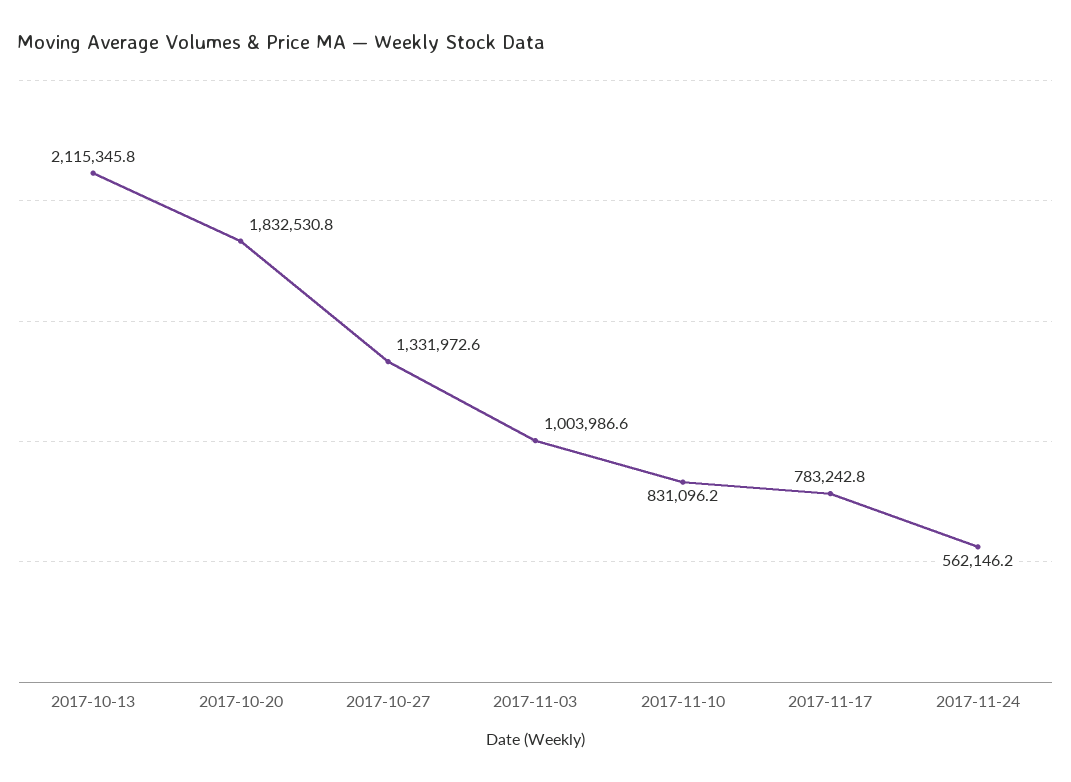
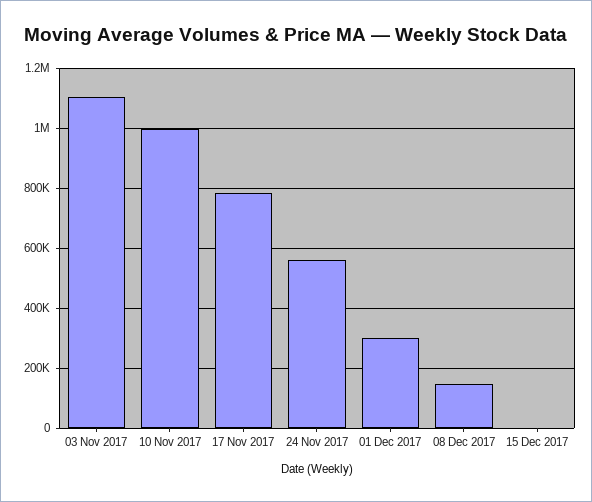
2017-10-13: 2115345.8 -> none
2017-10-20: 1832530.8 -> none
2017-10-27: 1331972.6 -> none
2017-11-03: 1003986.6 -> 1100000
2017-11-10: 831096.2 -> 1000000
01 Dec 2017: none -> 300000
08 Dec 2017: none -> 150000
15 Dec 2017: none -> 0

